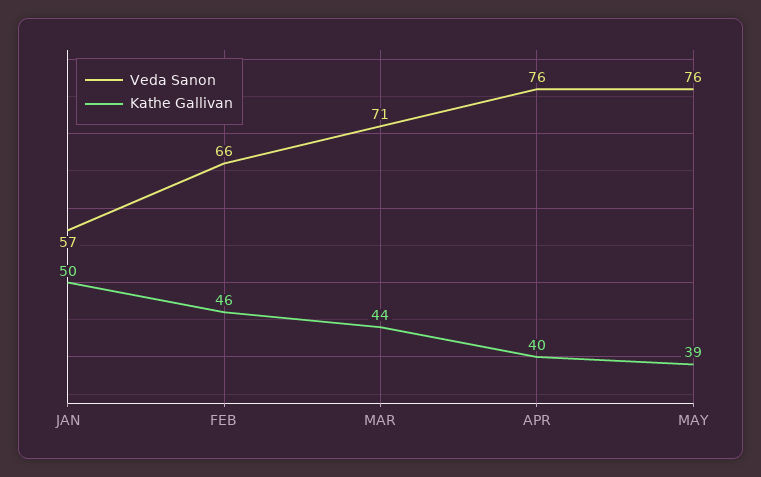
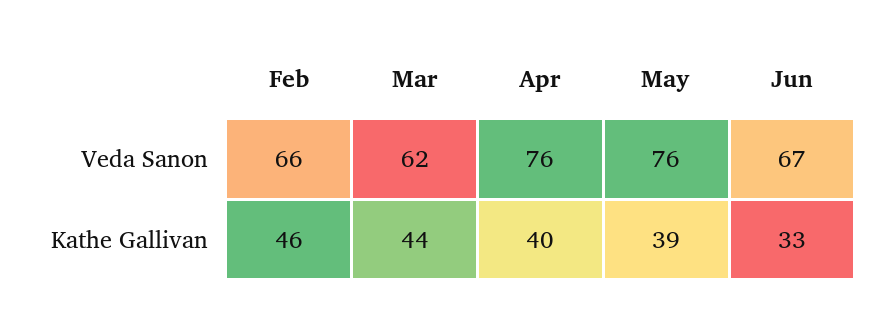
Veda Sanon, JAN: 57 -> none
Kathe Gallivan, JAN: 50 -> none
Veda Sanon, MAR: 71 -> 62
Veda Sanon, Jun: none -> 67
Kathe Gallivan, Jun: none -> 33

